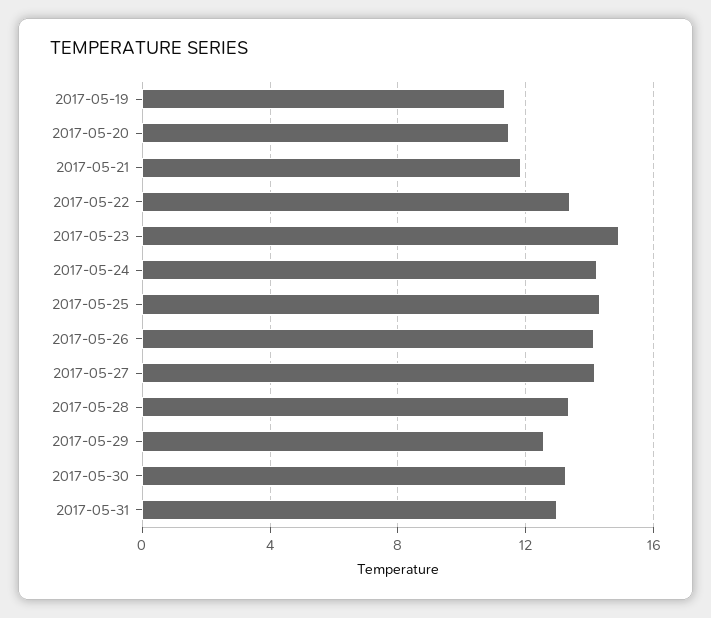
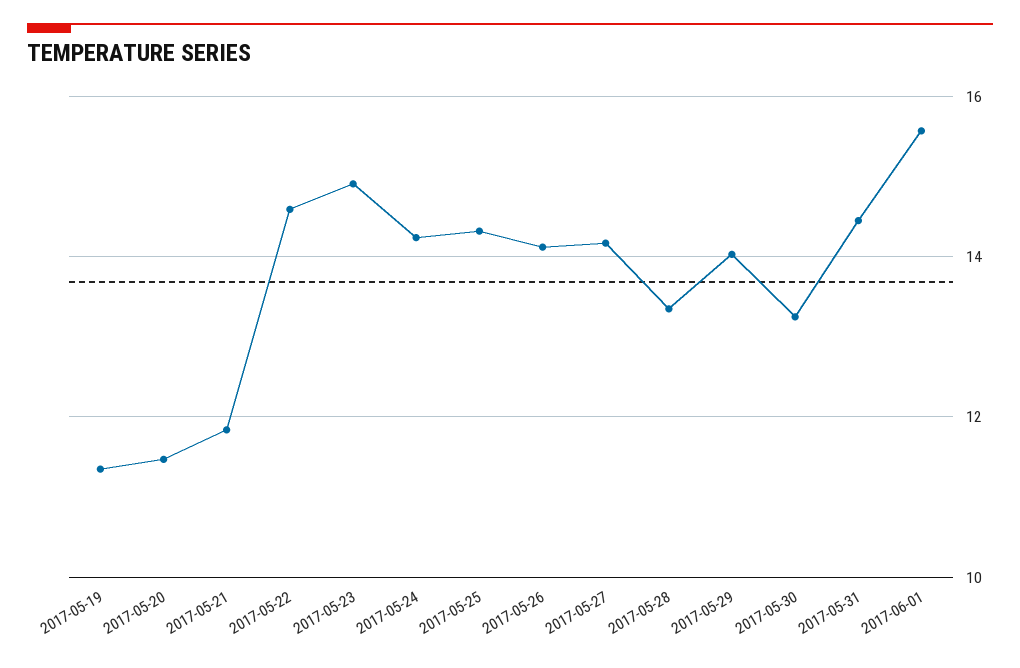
2017-05-22: 13.5 -> 14.6
2017-05-29: 12.5 -> 14
2017-05-31: 13 -> 14.4
2017-06-01: none -> 15.6

